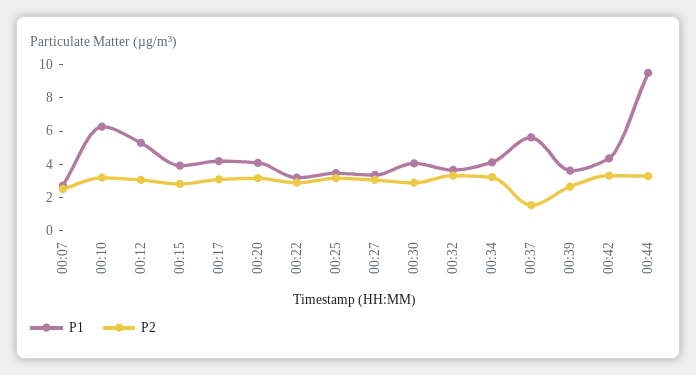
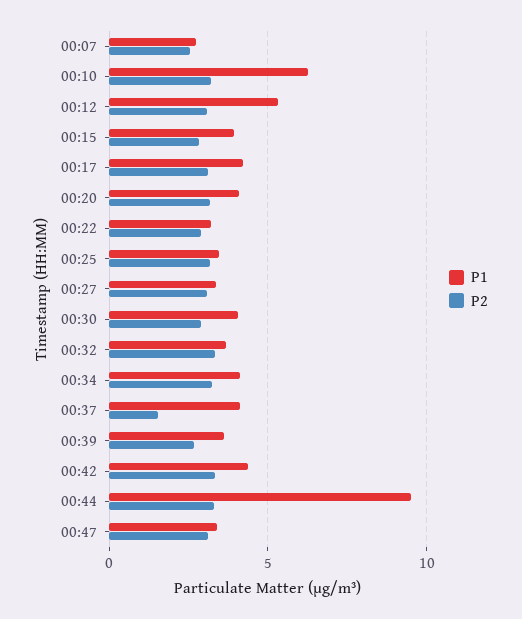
P1, 00:37: 5.5 -> 4
P1, 00:47: none -> 3.5
P2, 00:47: none -> 3

